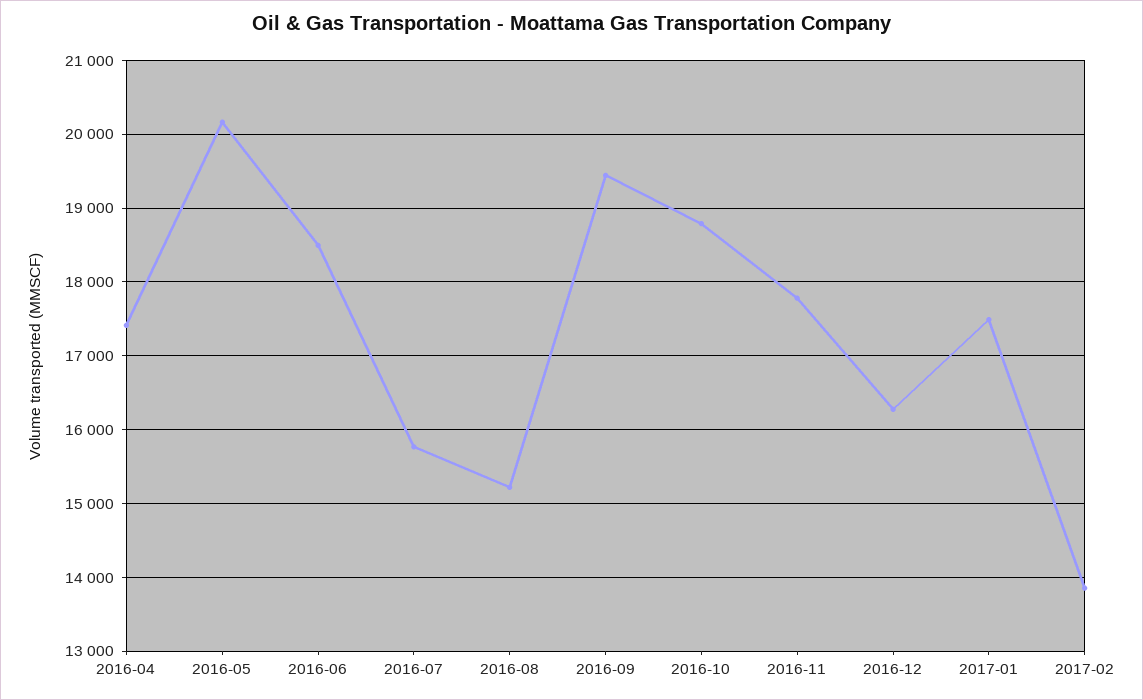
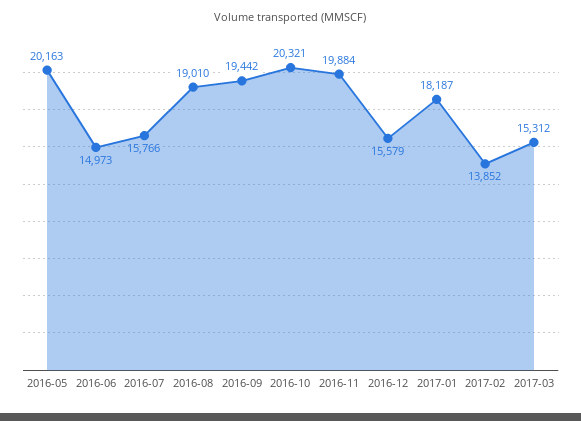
2016-04: 17400 -> none
2016-06: 18500 -> 14973
2016-08: 15200 -> 19010
2016-10: 18800 -> 20321
2016-11: 17800 -> 19884
2016-12: 16300 -> 15579
2017-01: 17500 -> 18187
2017-03: none -> 15312

